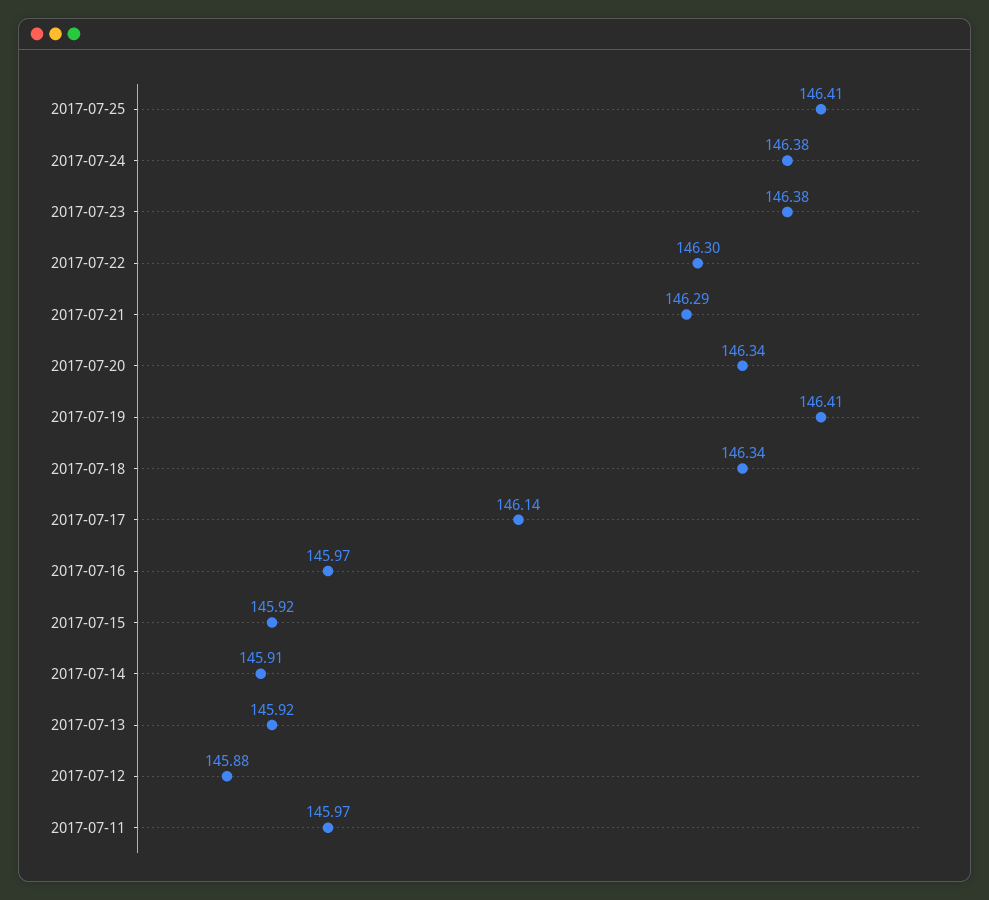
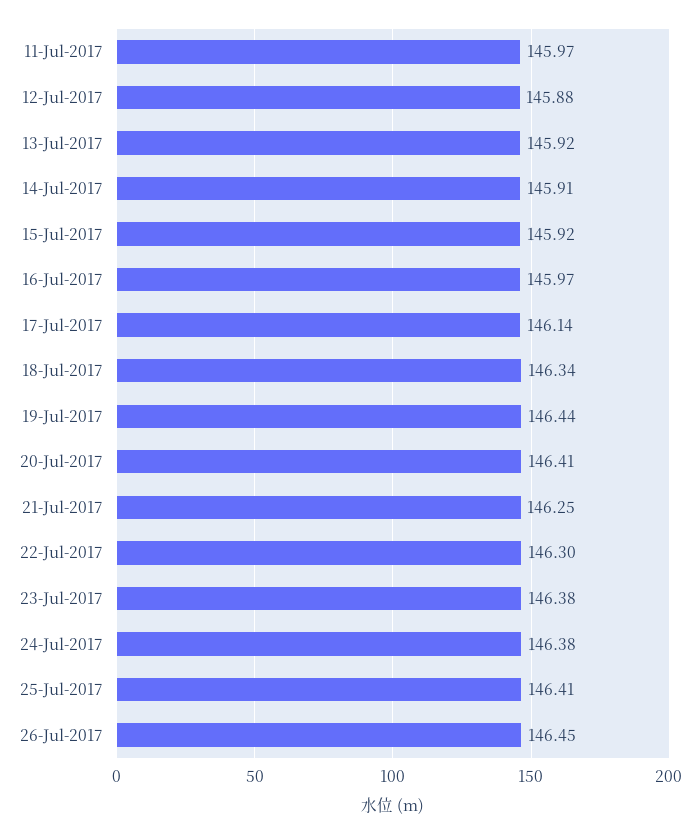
2017-07-21: 146.29 -> 146.25
2017-07-20: 146.34 -> 146.41
2017-07-19: 146.41 -> 146.44
26-Jul-2017: none -> 146.45

